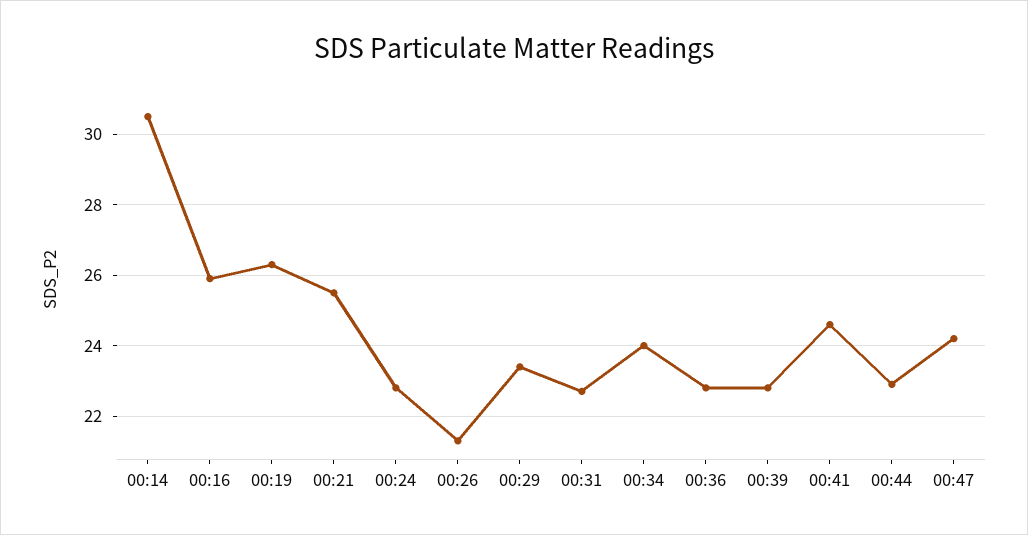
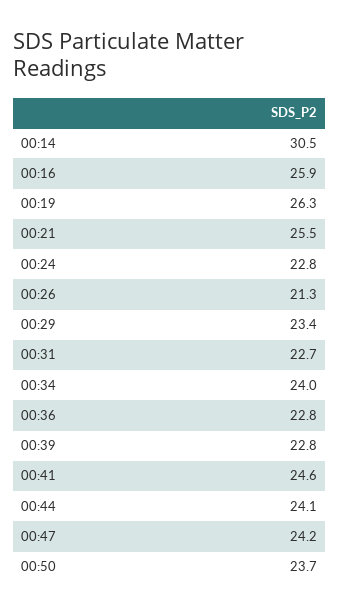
00:44: 23 -> 24.1
00:50: none -> 23.7

